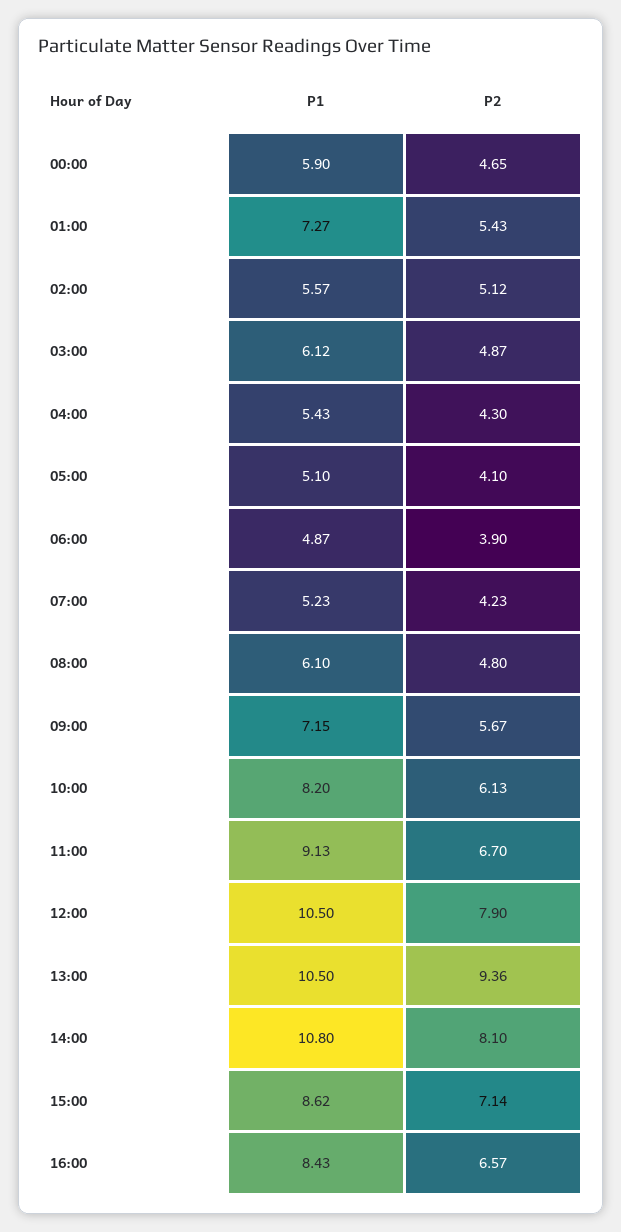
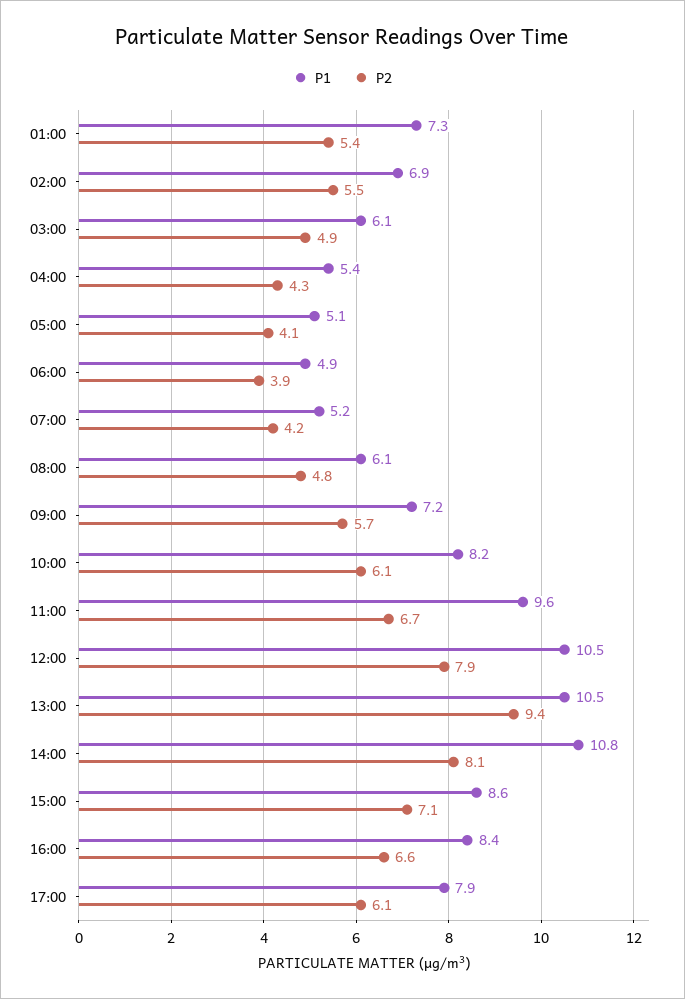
P1, 00:00: 5.9 -> none
P2, 00:00: 4.65 -> none
P1, 02:00: 5.57 -> 6.9
P2, 02:00: 5.12 -> 5.5
P1, 11:00: 9.13 -> 9.6
P1, 17:00: none -> 7.9
P2, 17:00: none -> 6.1

